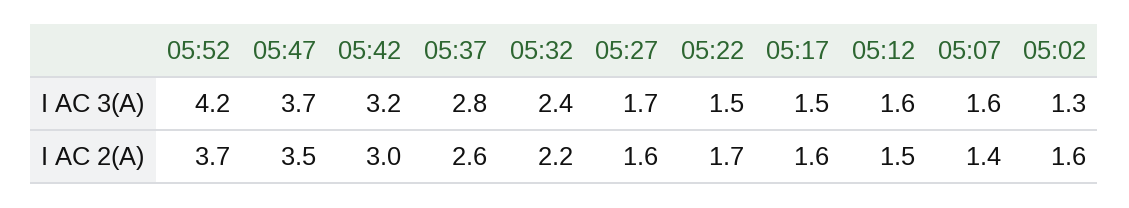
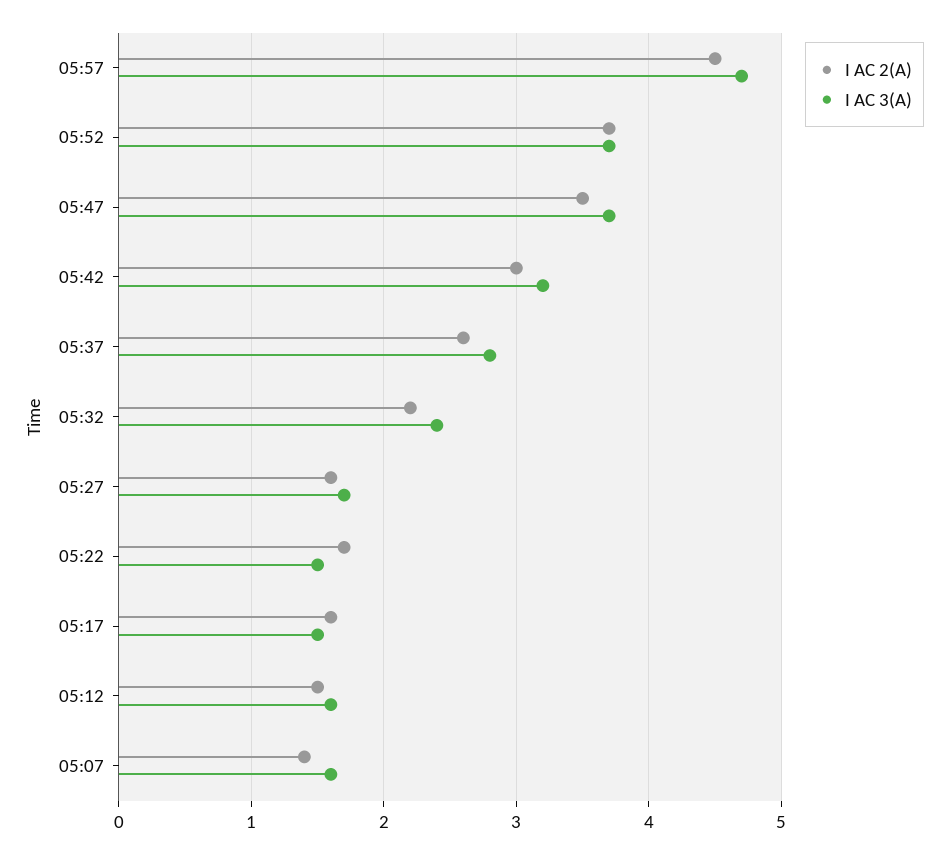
I AC 3(A), 05:52: 4.2 -> 3.7
I AC 3(A), 05:02: 1.3 -> none
I AC 2(A), 05:02: 1.6 -> none
I AC 2(A), 05:57: none -> 4.5
I AC 3(A), 05:57: none -> 4.7

